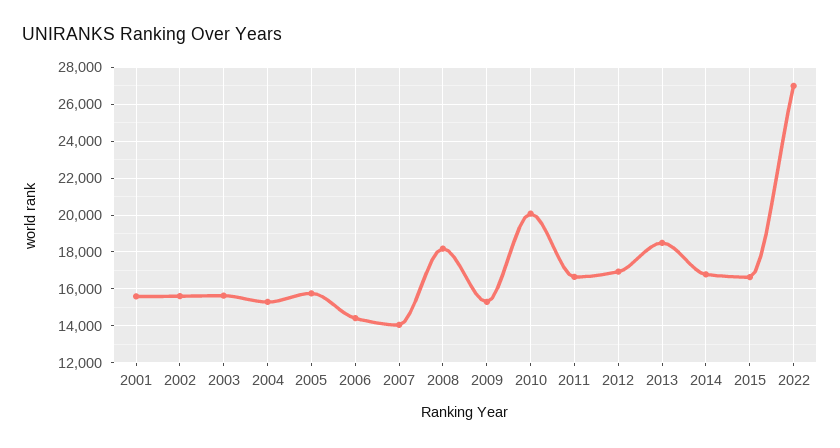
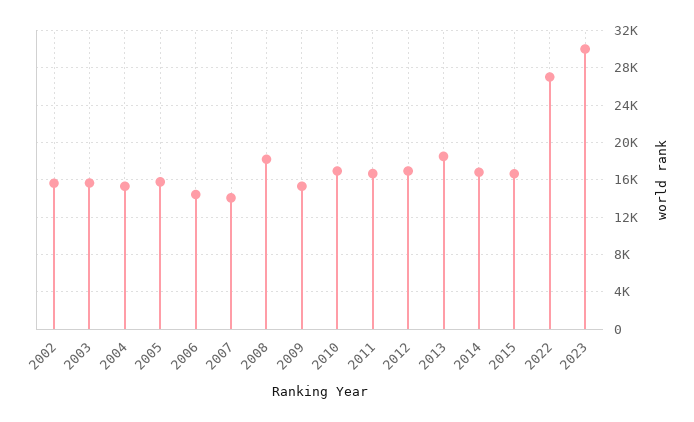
2001: 15500 -> none
2010: 20000 -> 17000
2023: none -> 30000

